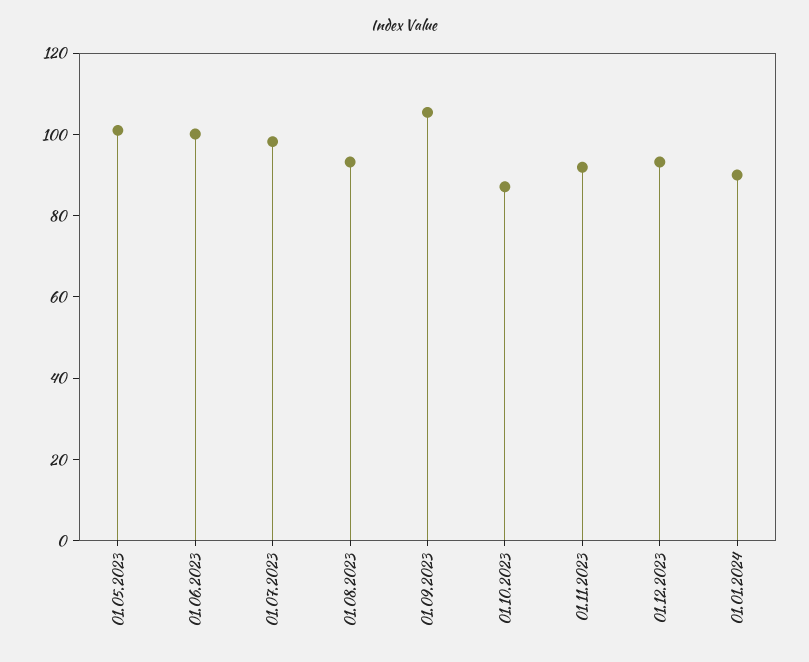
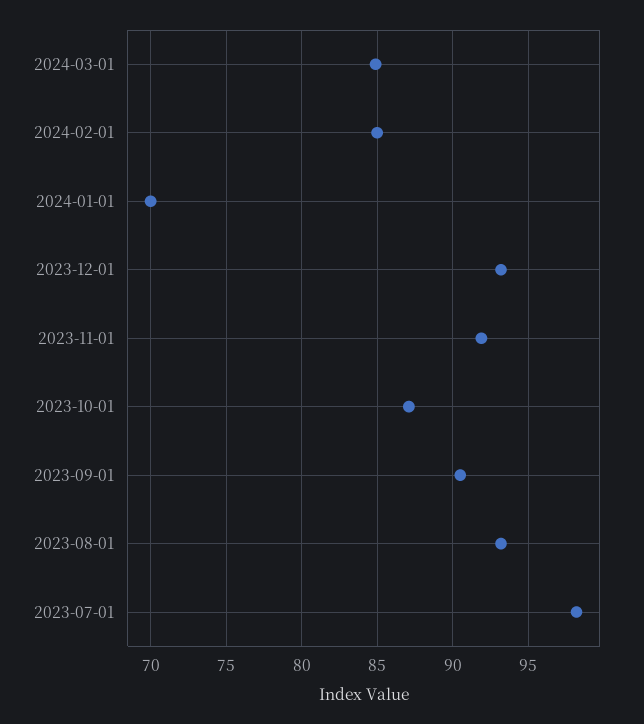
01.05.2023: 100 -> none
01.06.2023: 100 -> none
01.09.2023: 105 -> 90.5
01.01.2024: 90 -> 70
2024-03-01: none -> 85
2024-02-01: none -> 85

